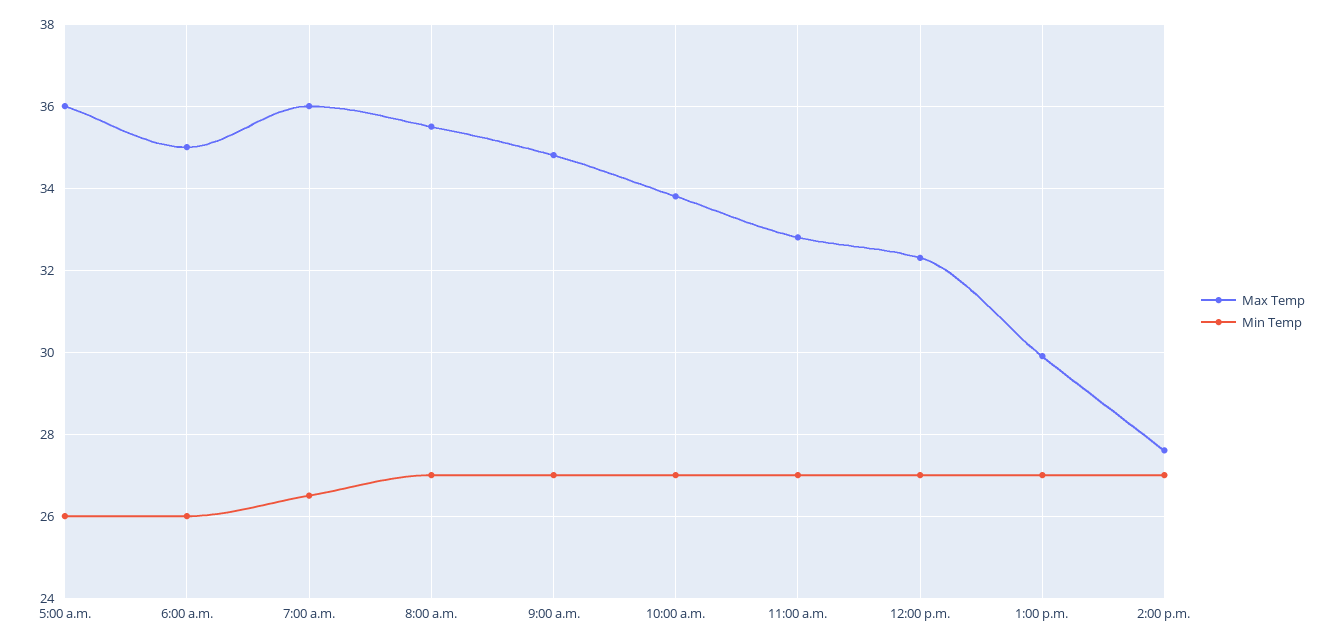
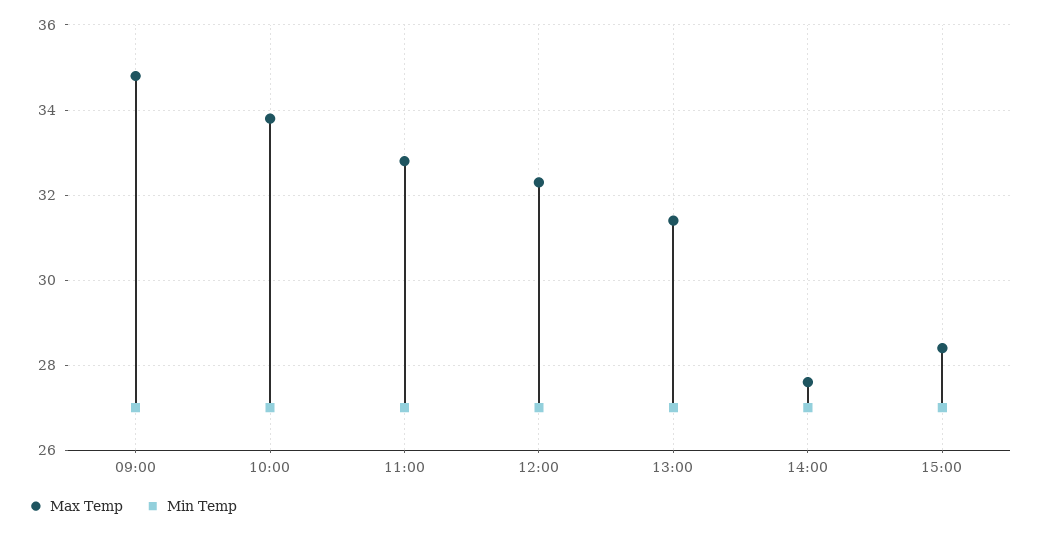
Max Temp, 5:00 a.m.: 36 -> none
Min Temp, 5:00 a.m.: 26 -> none
Max Temp, 6:00 a.m.: 35 -> none
Min Temp, 6:00 a.m.: 26 -> none
Max Temp, 7:00 a.m.: 36 -> none
Min Temp, 7:00 a.m.: 26.5 -> none
Max Temp, 8:00 a.m.: 35.5 -> none
Min Temp, 8:00 a.m.: 27 -> none
Max Temp, 1:00 p.m.: 30 -> 31.5
Max Temp, 15:00: none -> 28.5
Min Temp, 15:00: none -> 27

